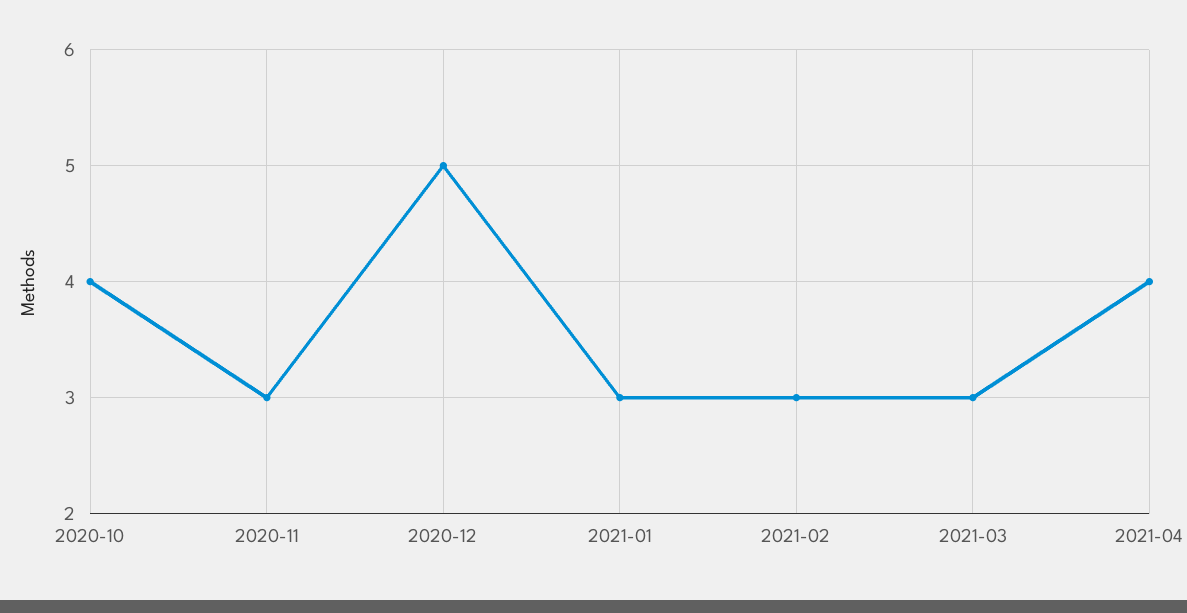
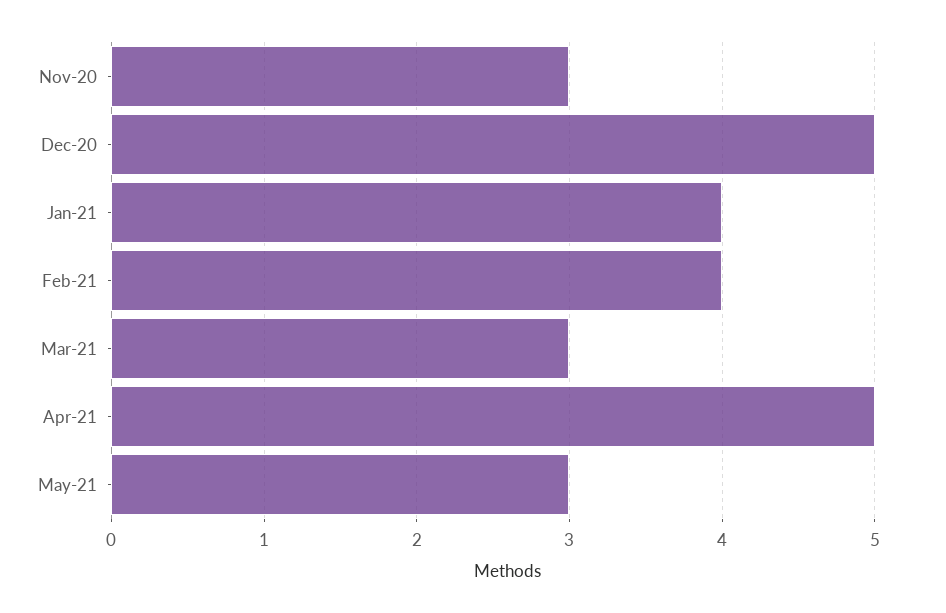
2020-10: 4 -> none
2021-01: 3 -> 4
2021-02: 3 -> 4
2021-04: 4 -> 5
May-21: none -> 3

